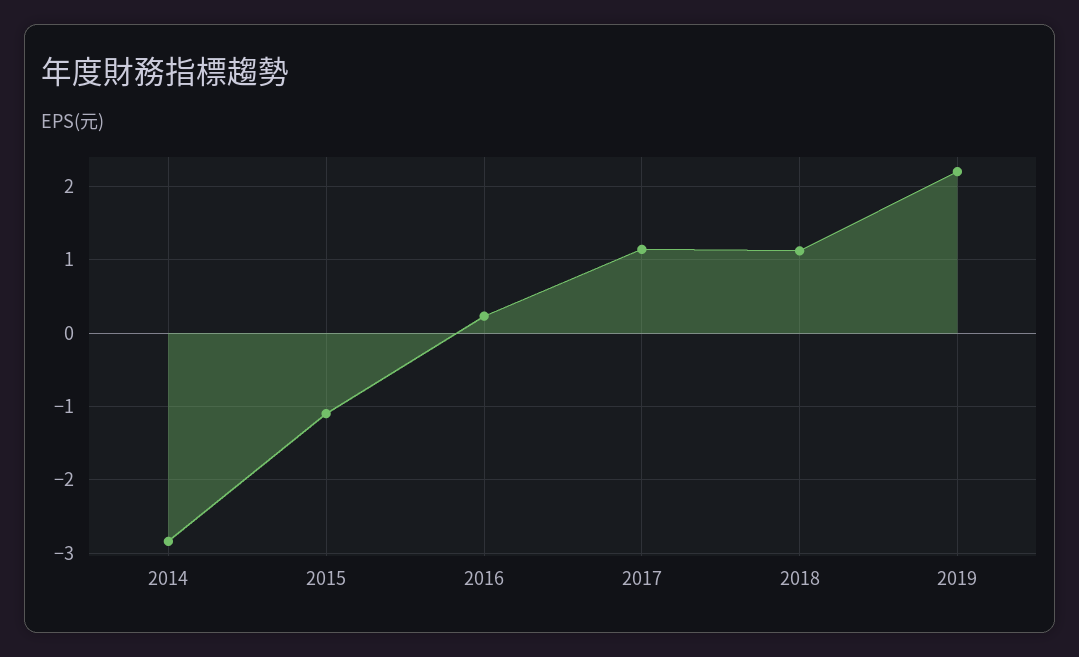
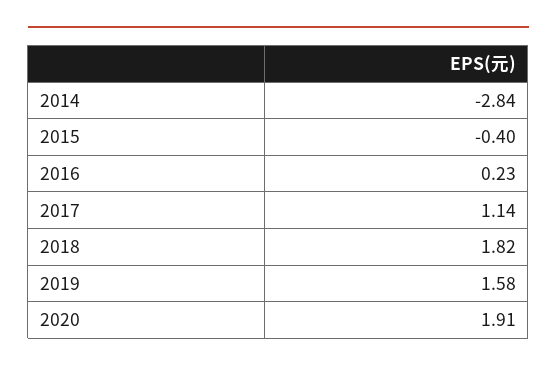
2015: -1.1 -> -0.4
2018: 1.1 -> 1.82
2019: 2.2 -> 1.58
2020: none -> 1.91

